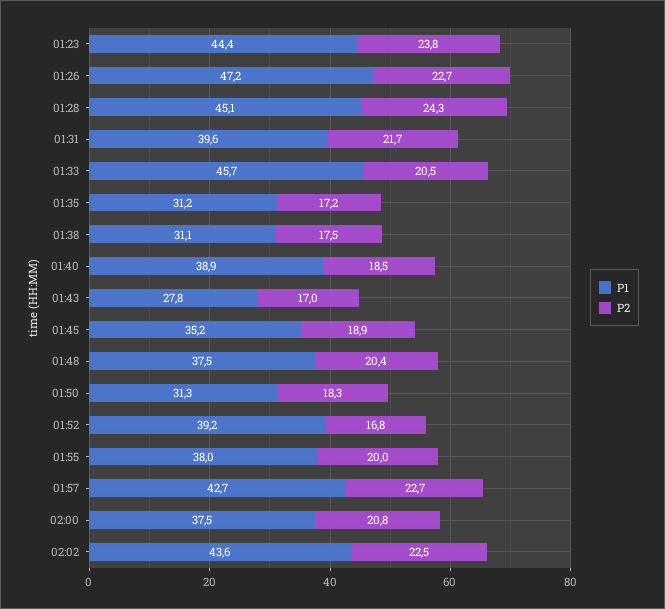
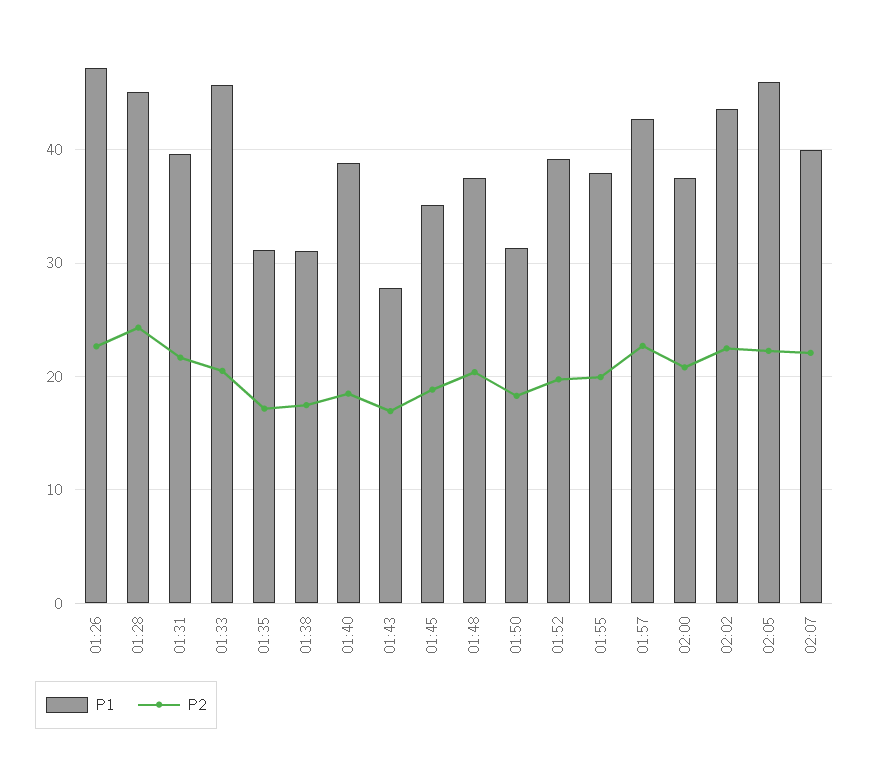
P1, 01:23: 44.4 -> none
P2, 01:23: 23.8 -> none
P2, 01:52: 16.8 -> 20
P1, 02:05: none -> 46
P2, 02:05: none -> 22
P1, 02:07: none -> 40
P2, 02:07: none -> 22

